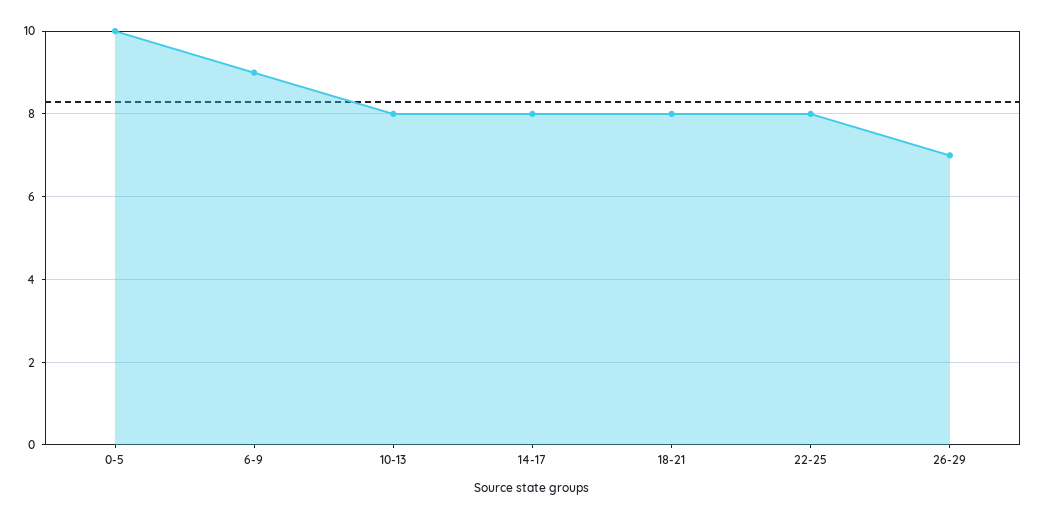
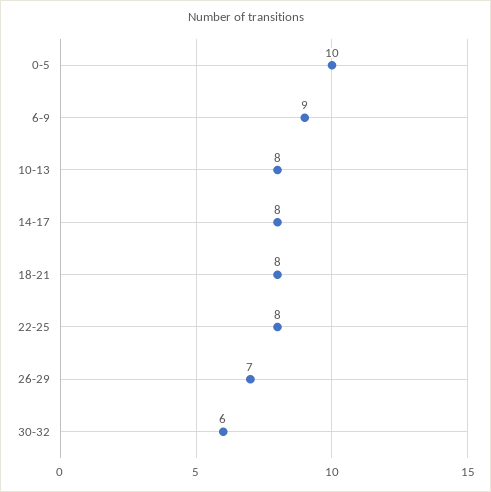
30-32: none -> 6

